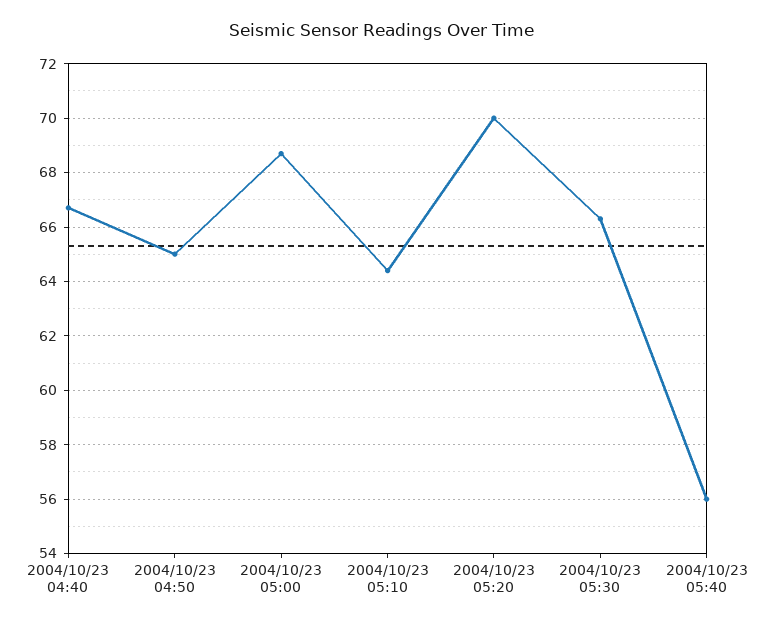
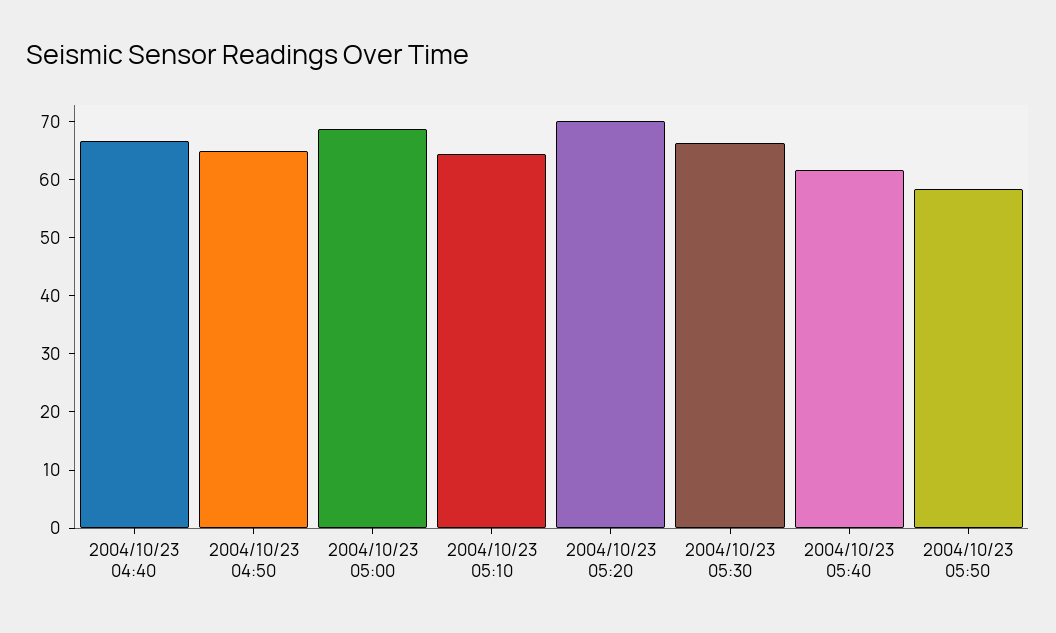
2004/10/23 05:40: 56 -> 62
2004/10/23 05:50: none -> 58

